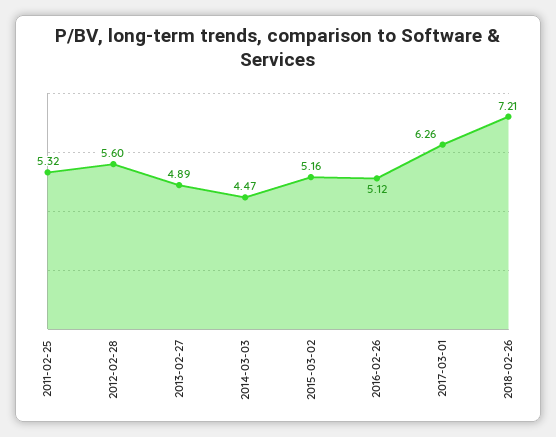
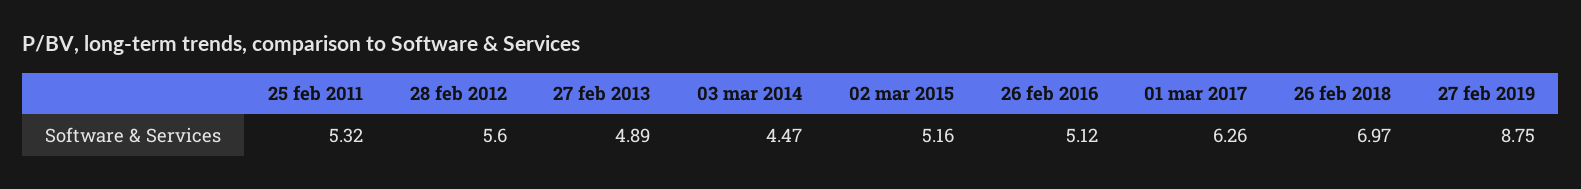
2018-02-26: 7.21 -> 6.97
27 feb 2019: none -> 8.75

